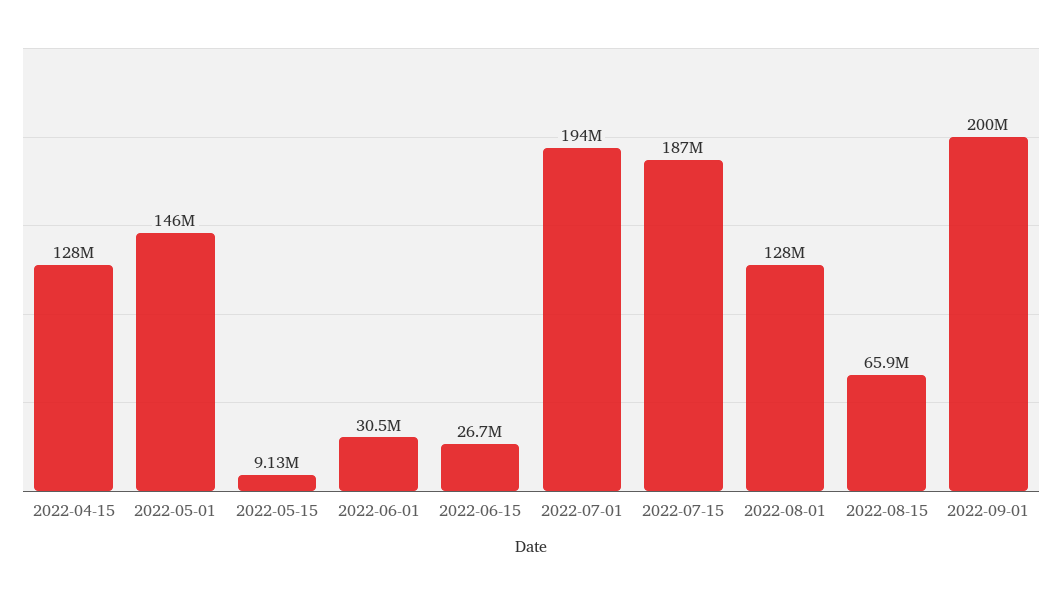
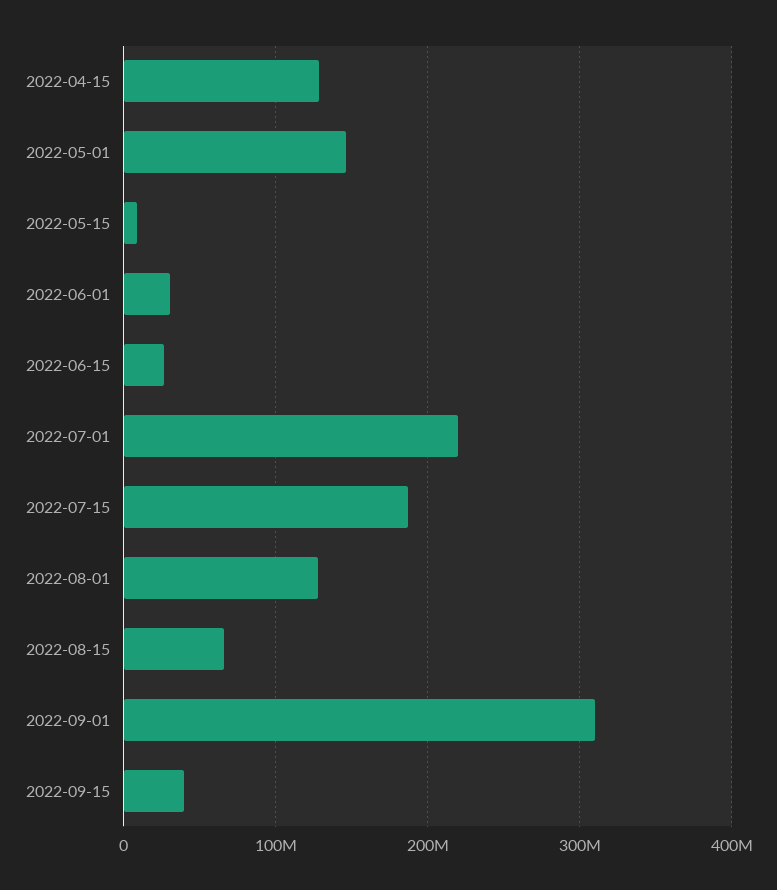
2022-07-01: 194000000 -> 220000000
2022-09-01: 200000000 -> 310000000
2022-09-15: none -> 40000000

